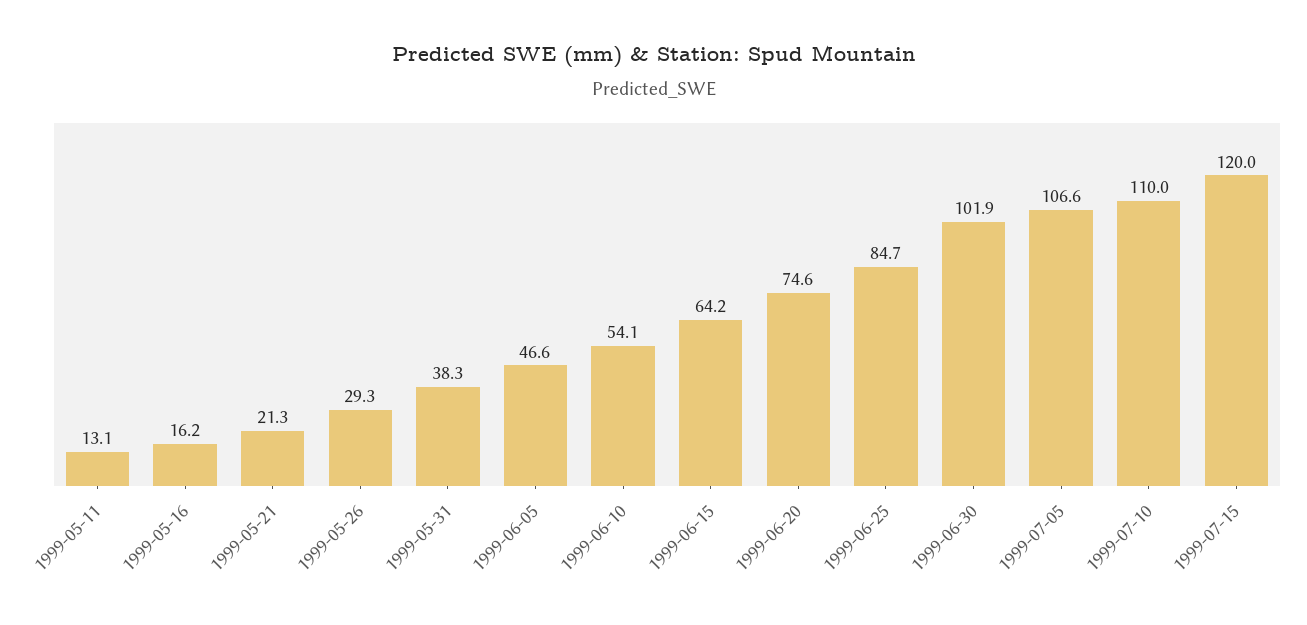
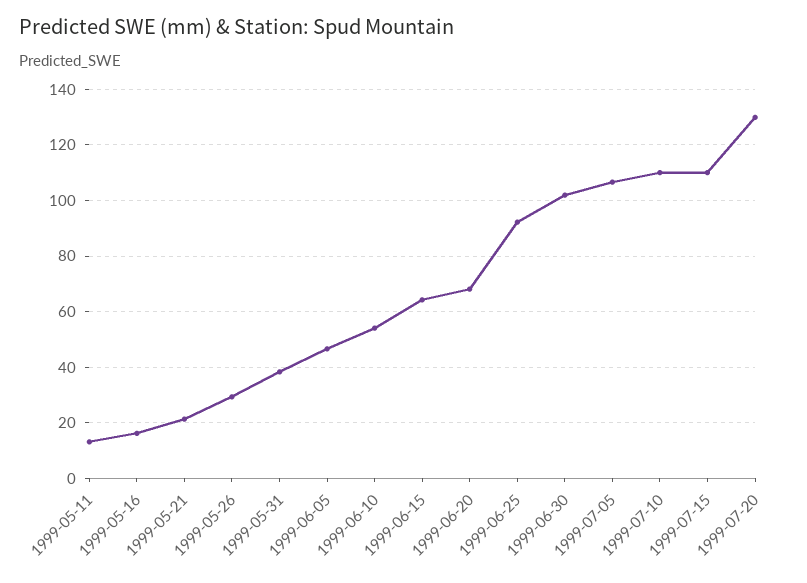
1999-06-20: 74.6 -> 67.5
1999-06-25: 84.7 -> 92.5
1999-07-15: 120 -> 110
1999-07-20: none -> 130

